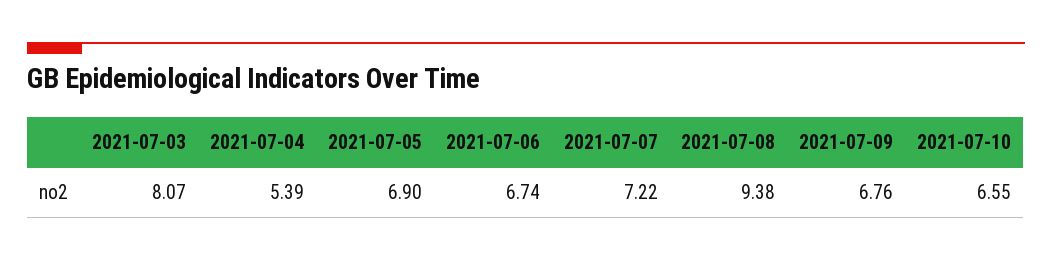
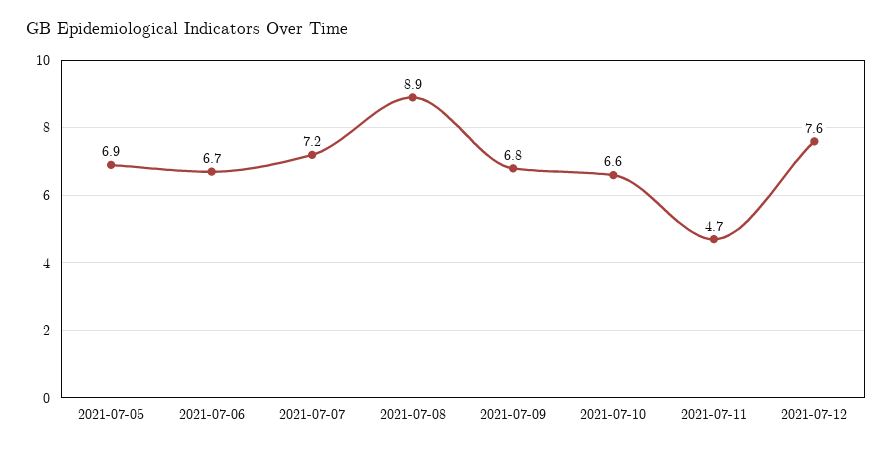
2021-07-03: 8.07 -> none
2021-07-04: 5.39 -> none
2021-07-08: 9.38 -> 8.9
2021-07-11: none -> 4.7
2021-07-12: none -> 7.6

